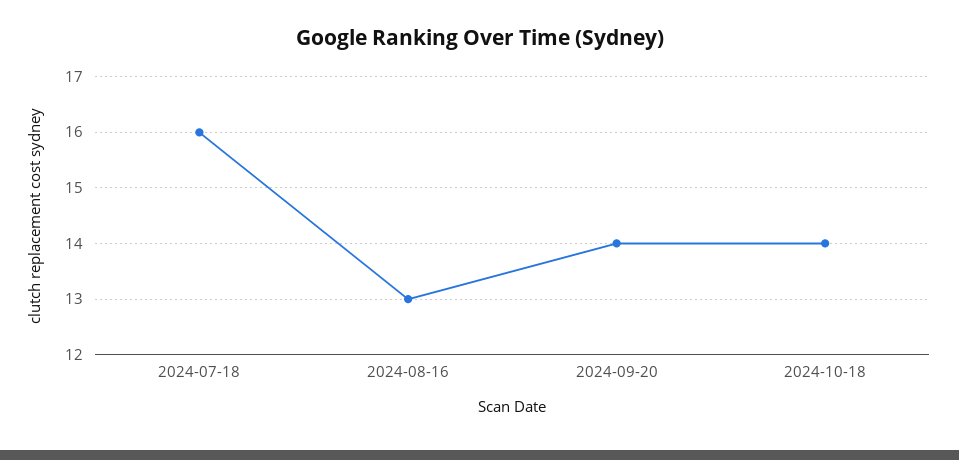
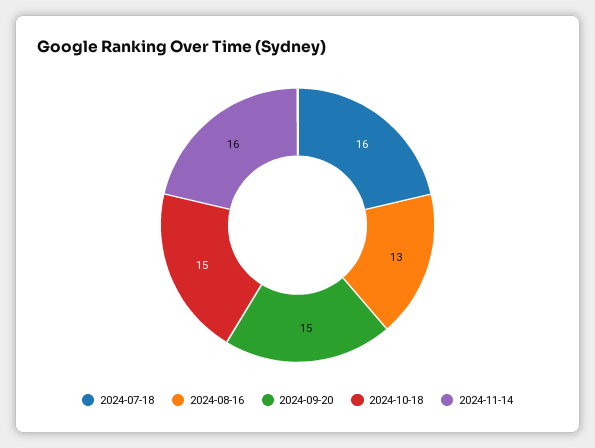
2024-09-20: 14 -> 15
2024-10-18: 14 -> 15
2024-11-14: none -> 16

